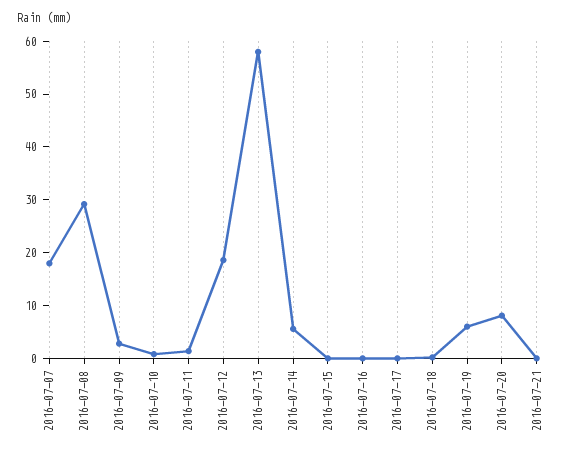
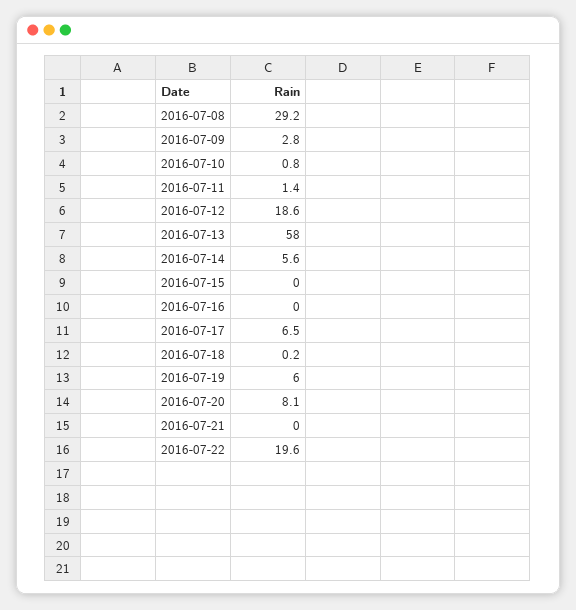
2016-07-07: 18 -> none
2016-07-17: 0 -> 6.5
2016-07-22: none -> 19.6

